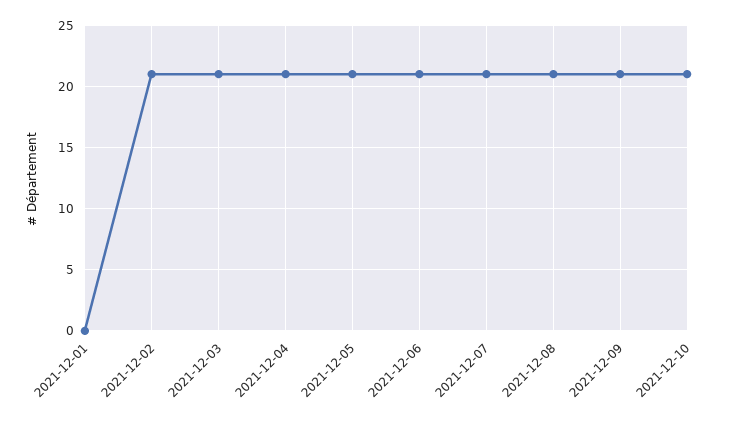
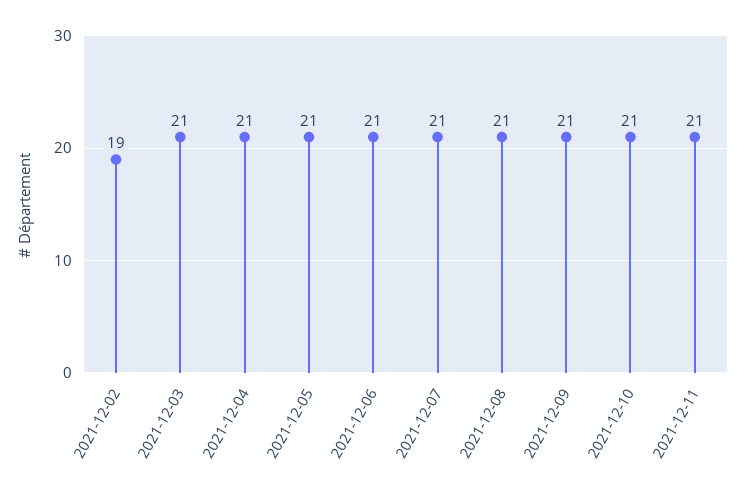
2021-12-01: 0 -> none
2021-12-02: 21 -> 19
2021-12-11: none -> 21

